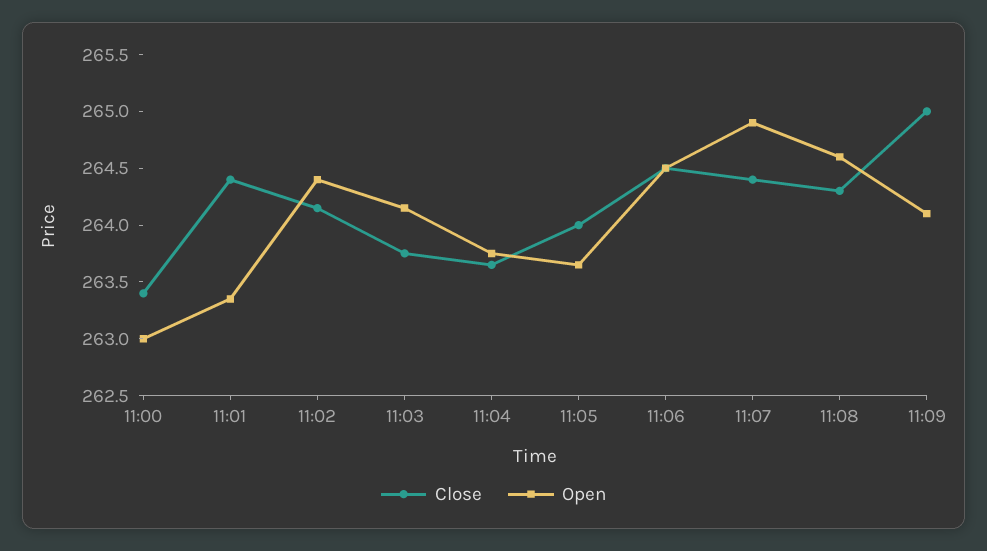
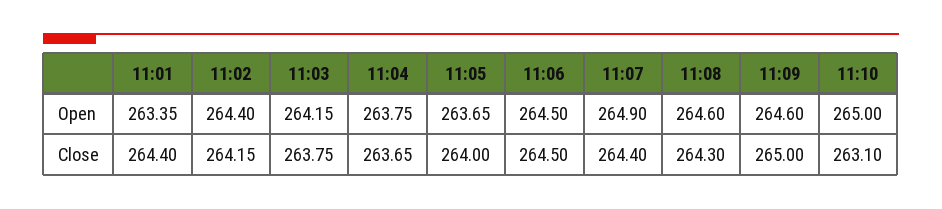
Close, 11:00: 263.4 -> none
Open, 11:00: 263 -> none
Open, 11:09: 264.1 -> 264.6
Open, 11:10: none -> 265
Close, 11:10: none -> 263.1

